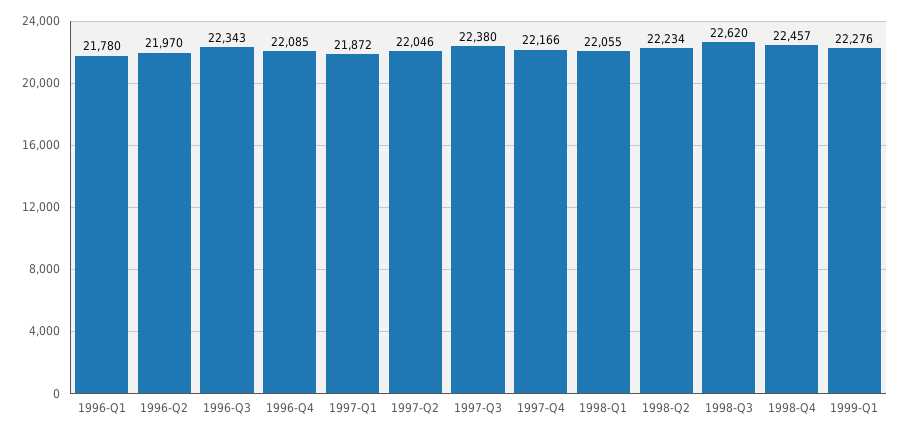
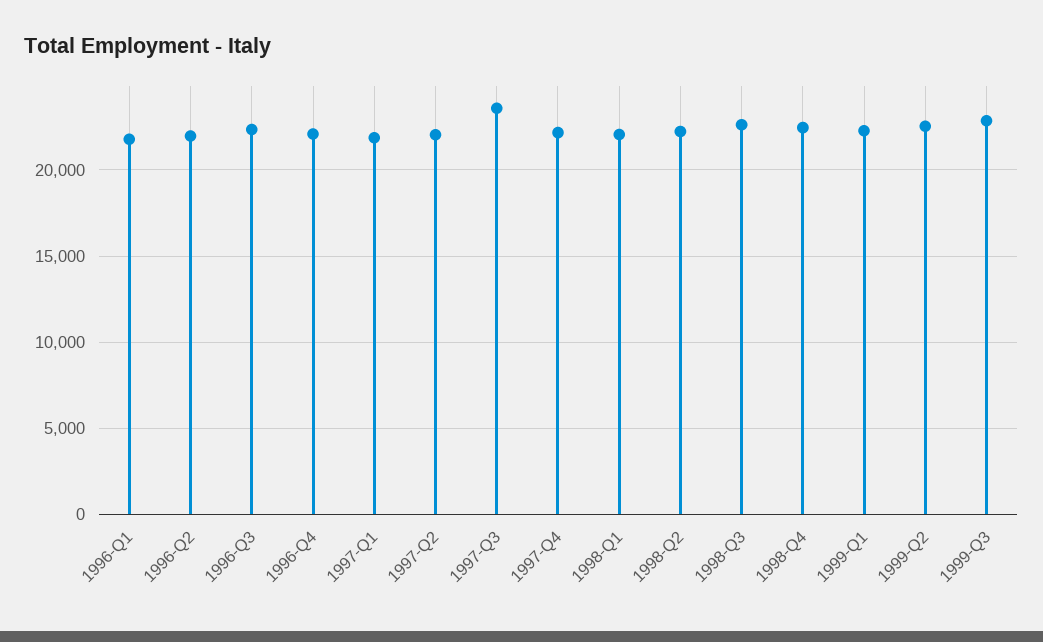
1997-Q3: 22380 -> 23500
1999-Q2: none -> 22500
1999-Q3: none -> 23000

